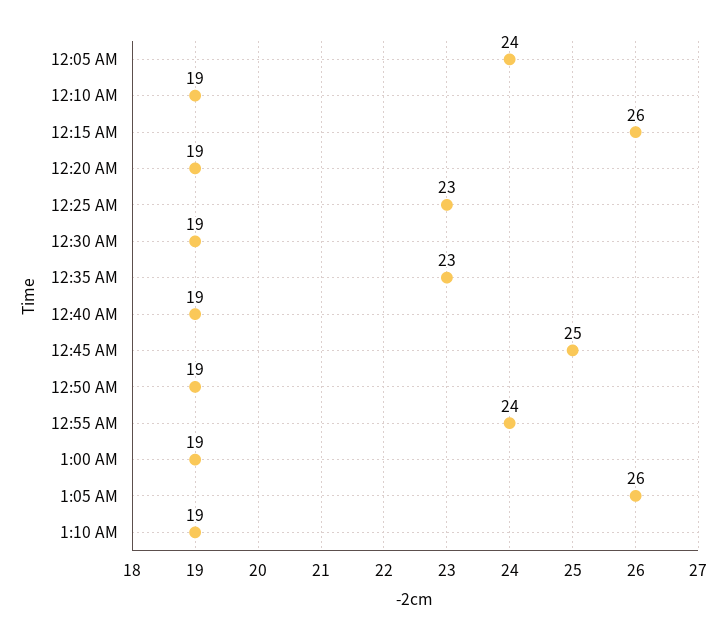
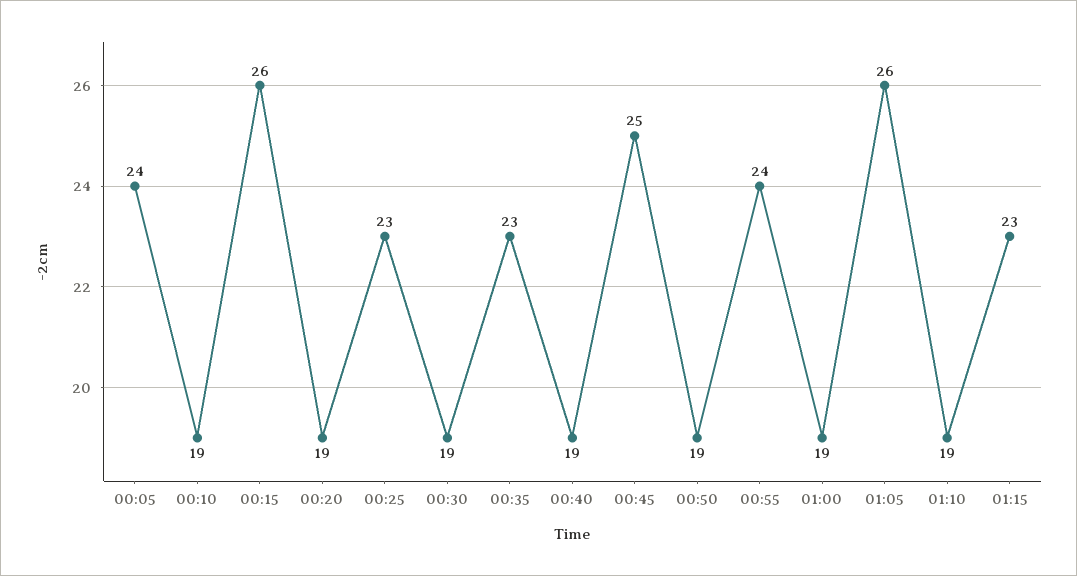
01:15: none -> 23

